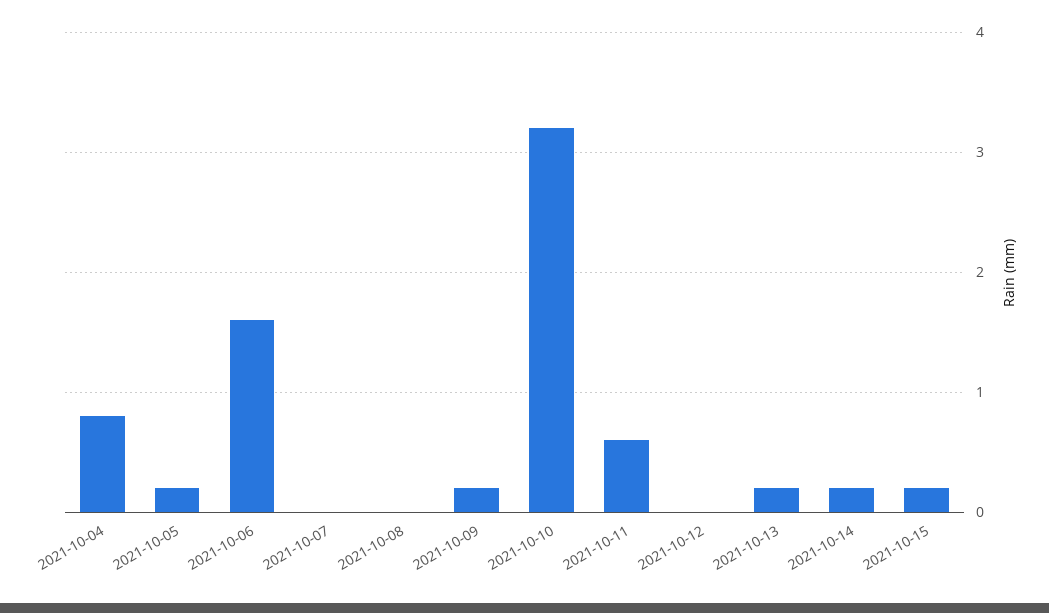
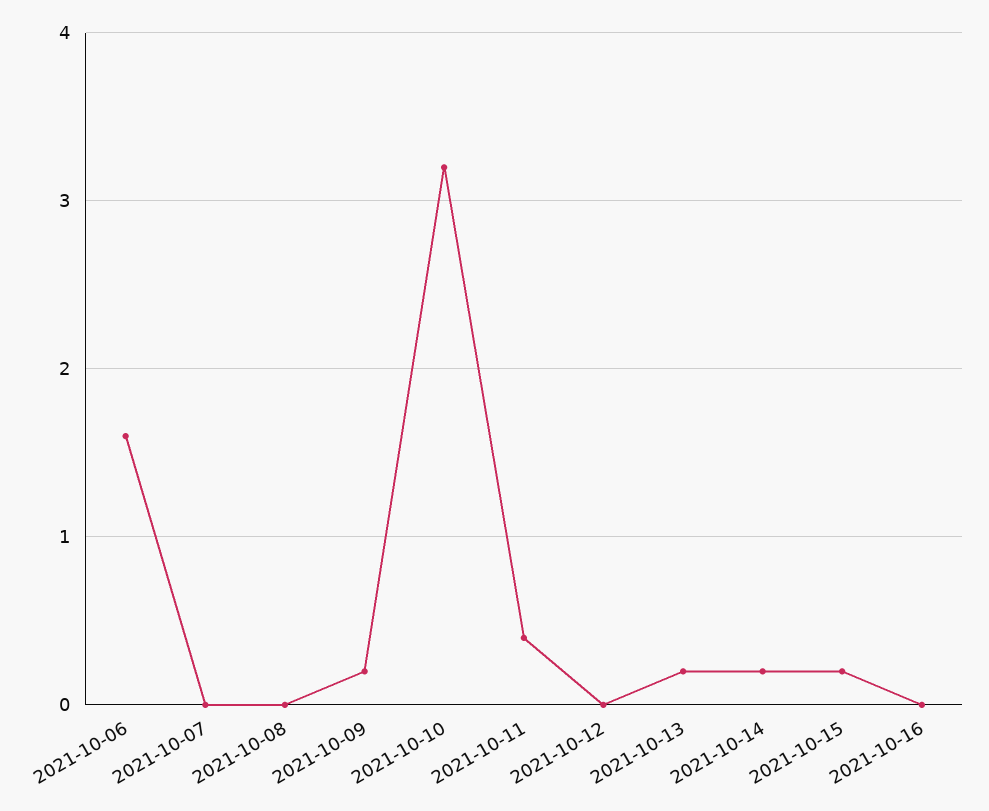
2021-10-04: 0.8 -> none
2021-10-05: 0.2 -> none
2021-10-11: 0.6 -> 0.4
2021-10-16: none -> 0

